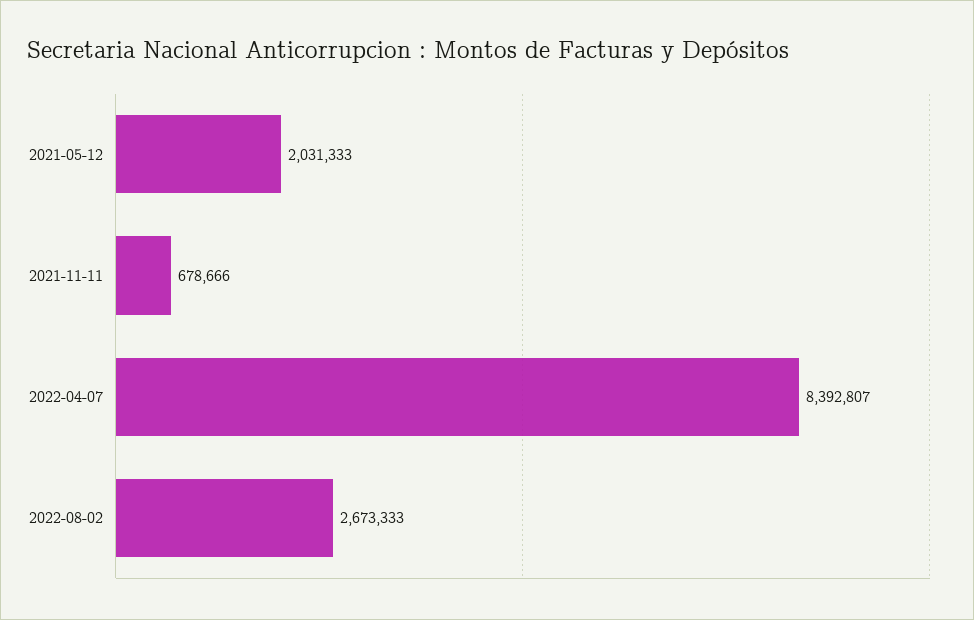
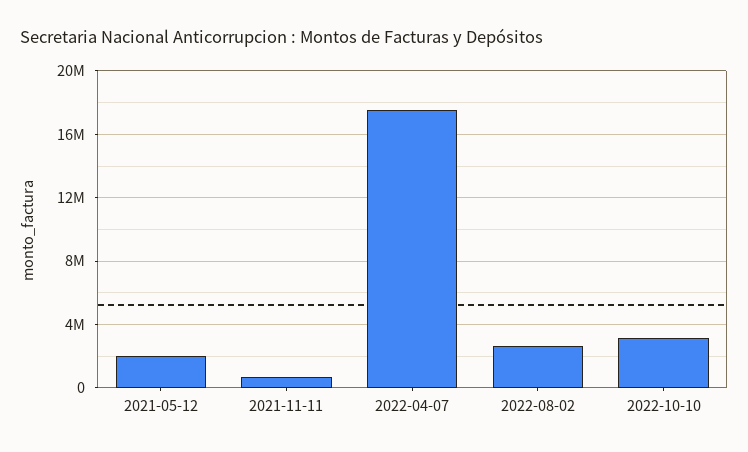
2022-04-07: 8392807 -> 17500000
2022-10-10: none -> 3000000

